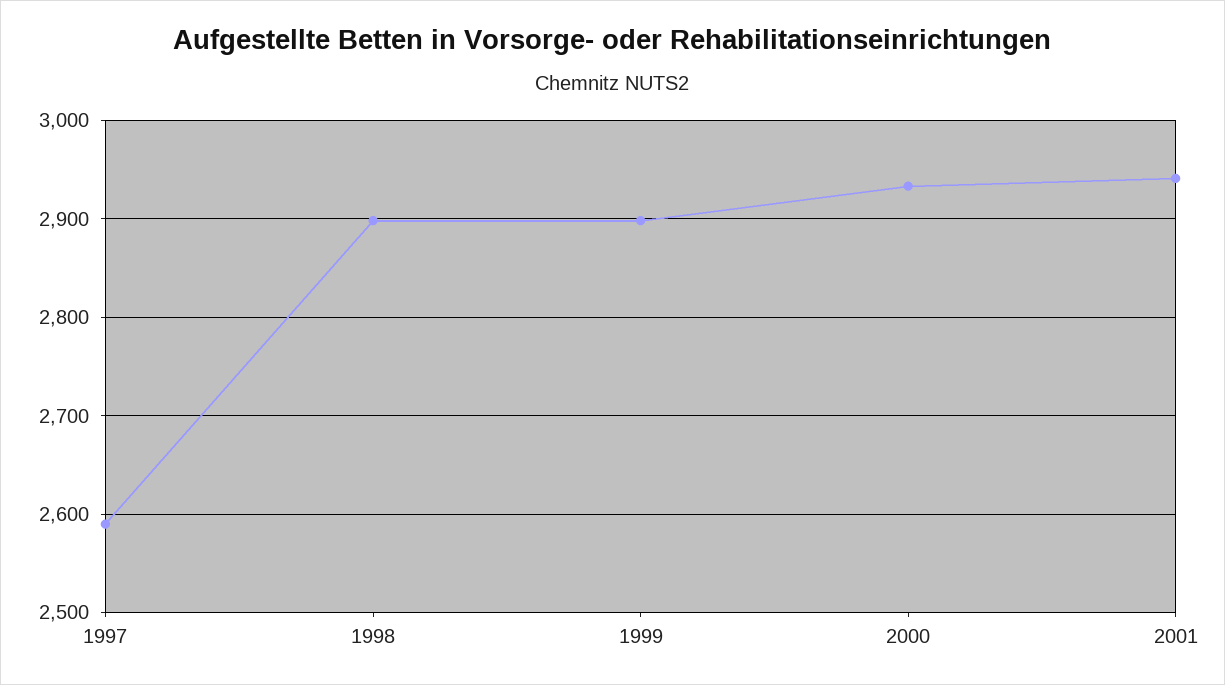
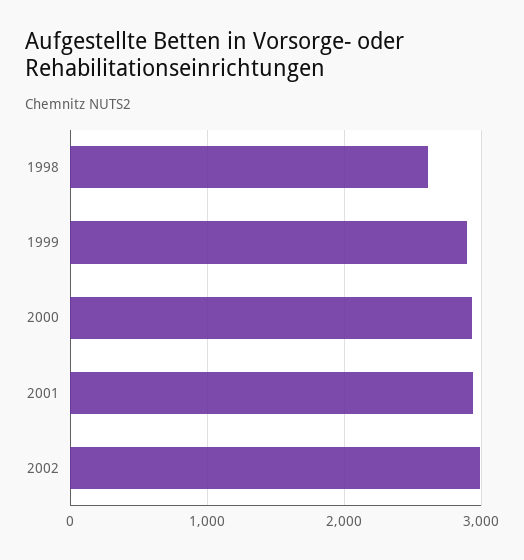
1997: 2590 -> none
1998: 2900 -> 2600
2002: none -> 3000

